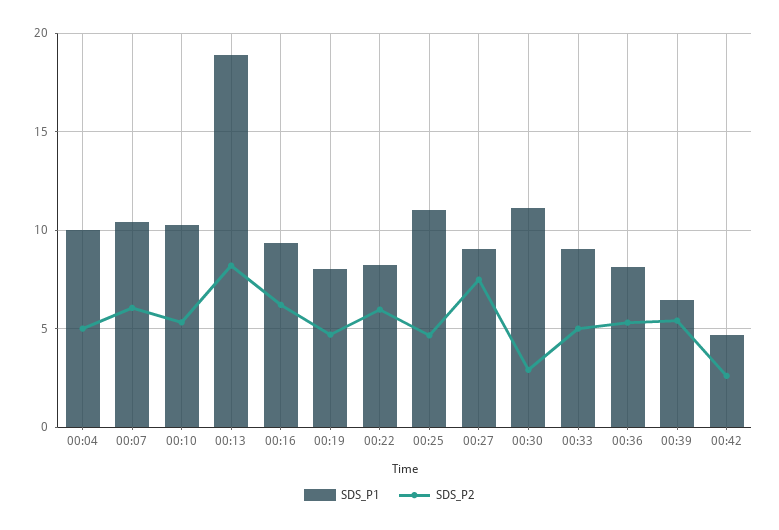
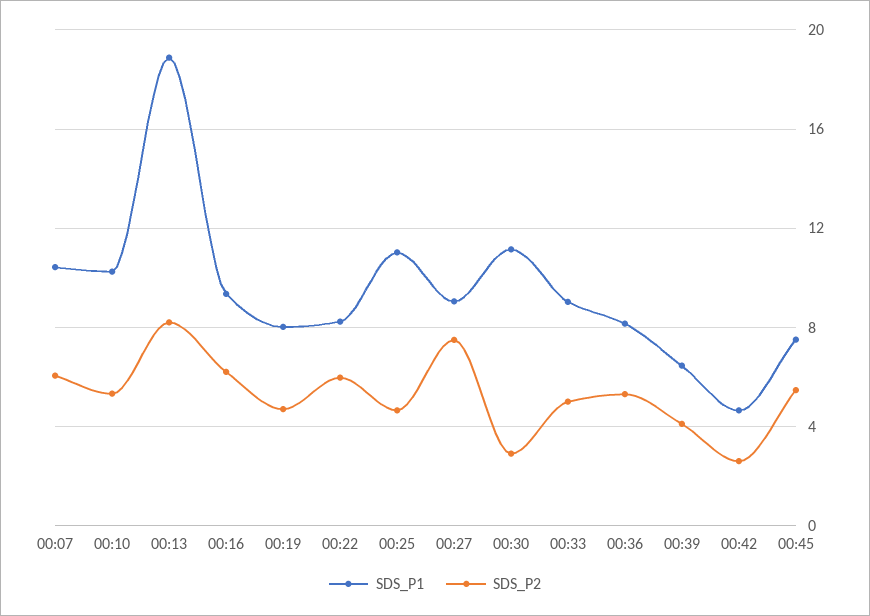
SDS_P1, 00:04: 10 -> none
SDS_P2, 00:04: 5 -> none
SDS_P2, 00:39: 5.5 -> 4
SDS_P1, 00:45: none -> 7.5
SDS_P2, 00:45: none -> 5.5

